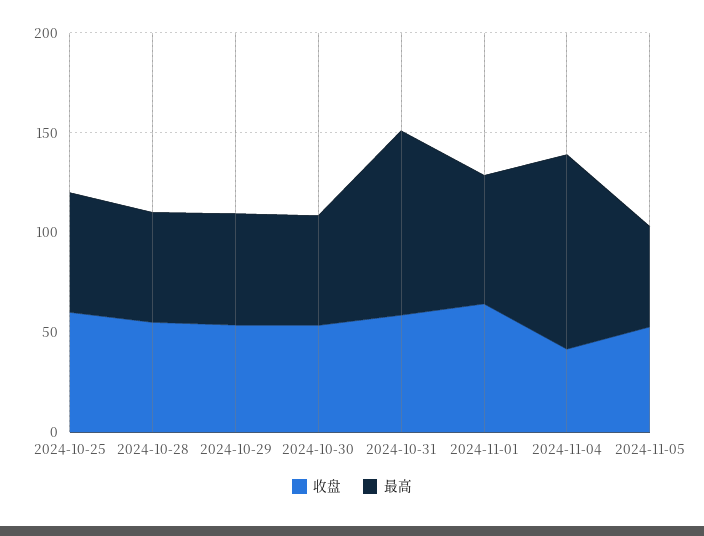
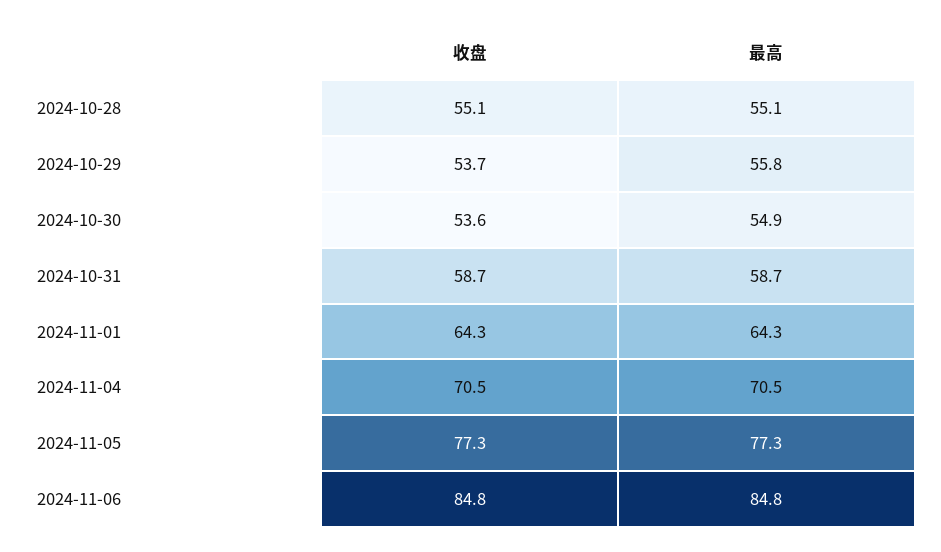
收盘, 2024-10-25: 60 -> none
最高, 2024-10-25: 60 -> none
最高, 2024-10-31: 90 -> 58.7
收盘, 2024-11-04: 40 -> 70.5
最高, 2024-11-04: 100 -> 70.5
收盘, 2024-11-05: 50 -> 77.3
最高, 2024-11-05: 50 -> 77.3
收盘, 2024-11-06: none -> 84.8
最高, 2024-11-06: none -> 84.8

